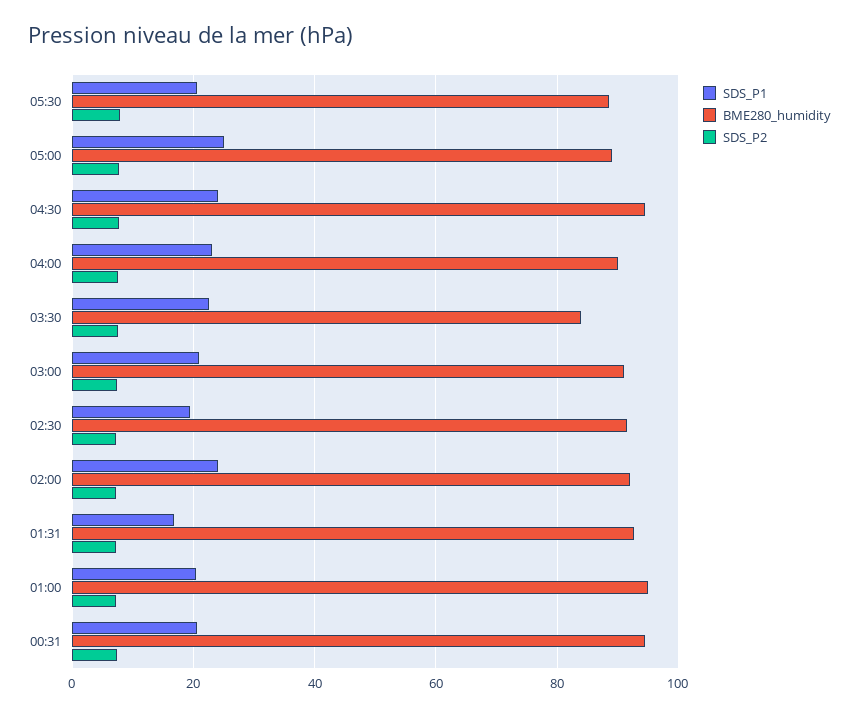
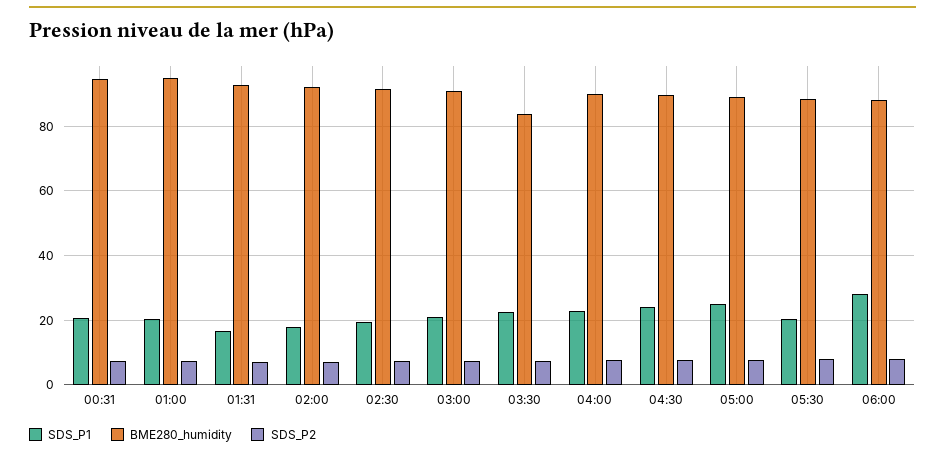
BME280_humidity, 04:30: 94 -> 90
SDS_P1, 02:00: 24 -> 18
SDS_P1, 06:00: none -> 28
BME280_humidity, 06:00: none -> 88
SDS_P2, 06:00: none -> 8

